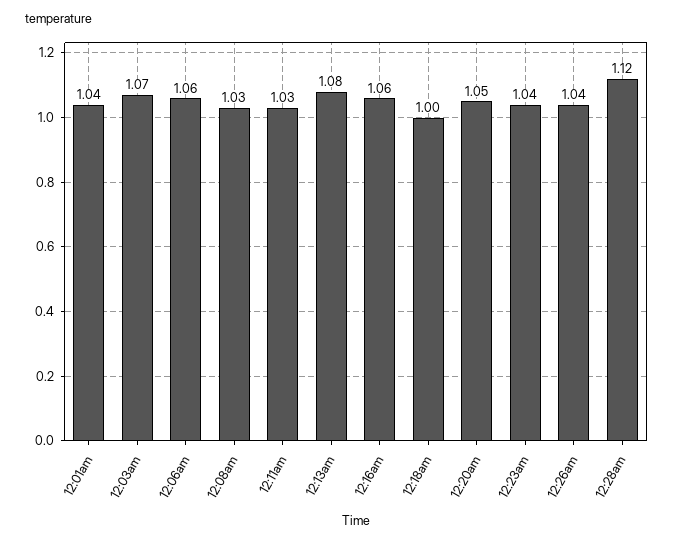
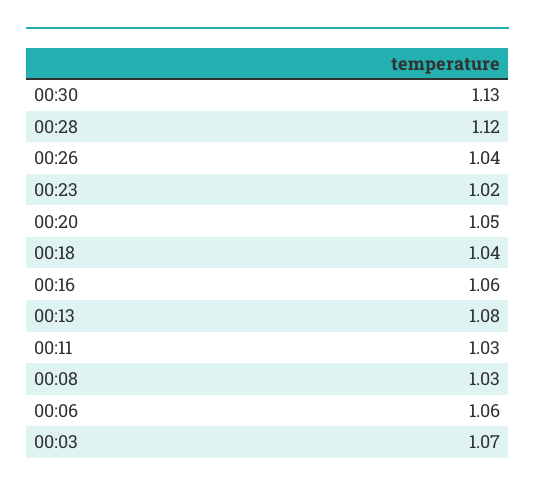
12:01am: 1.04 -> none
12:18am: 1 -> 1.04
12:23am: 1.04 -> 1.02
00:30: none -> 1.13

